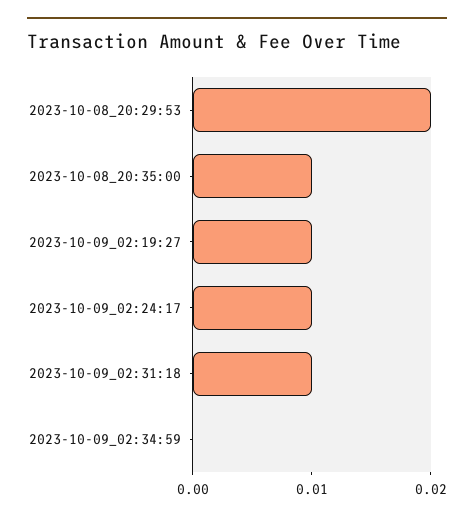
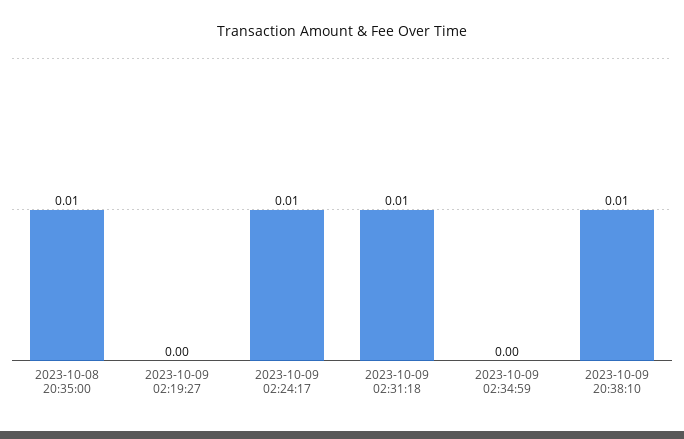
2023-10-08_20:29:53: 0.02 -> none
2023-10-09_02:19:27: 0.01 -> 0
2023-10-09 20:38:10: none -> 0.01

